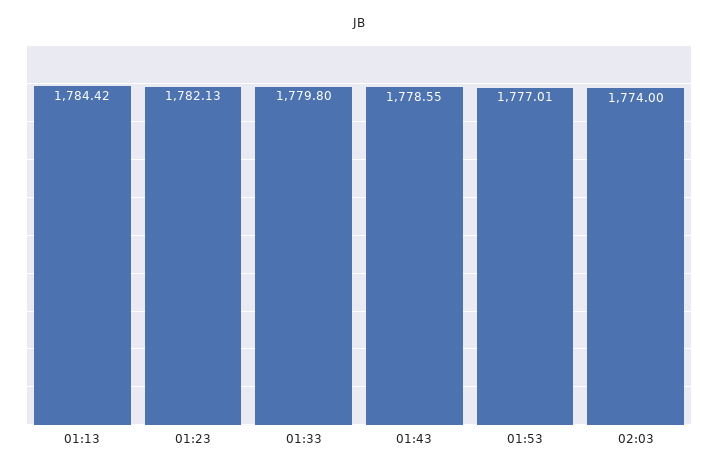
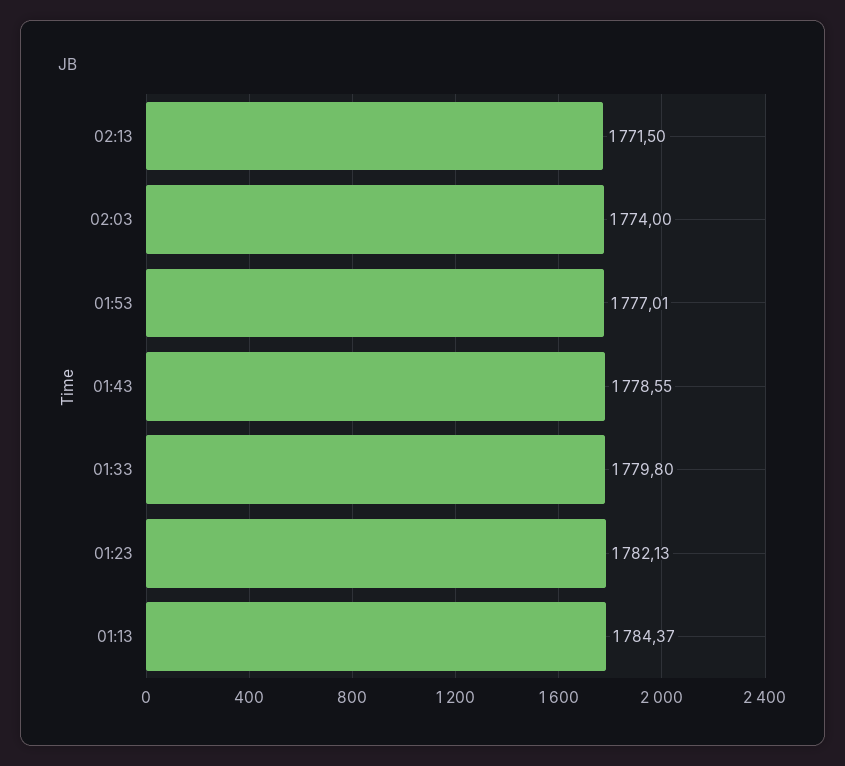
01:13: 1784.42 -> 1784.37
02:13: none -> 1771.5

